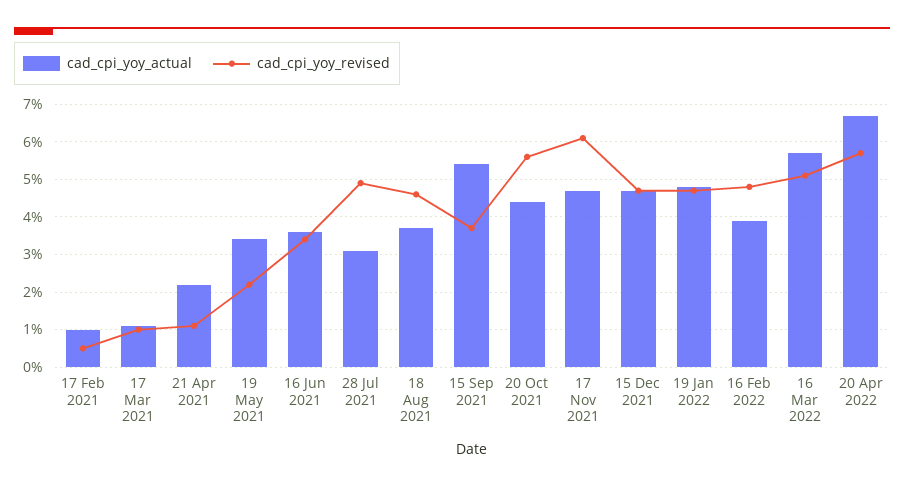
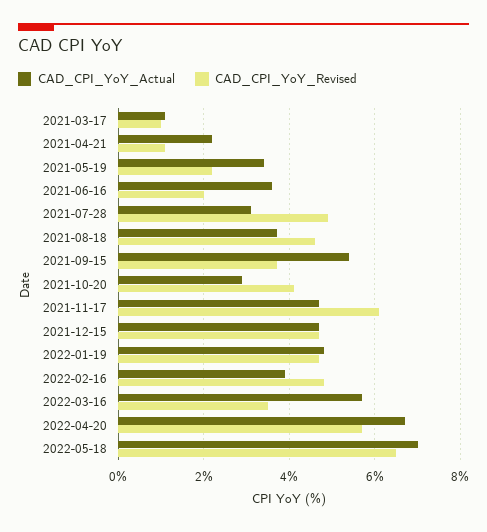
cad_cpi_yoy_actual, 17 Feb 2021: 1 -> none
cad_cpi_yoy_revised, 17 Feb 2021: 0.5 -> none
cad_cpi_yoy_revised, 16 Jun 2021: 3.5 -> 2
cad_cpi_yoy_actual, 20 Oct 2021: 4.5 -> 3
cad_cpi_yoy_revised, 20 Oct 2021: 5.5 -> 4
cad_cpi_yoy_revised, 16 Mar 2022: 5 -> 3.5
cad_cpi_yoy_actual, 2022-05-18: none -> 7
cad_cpi_yoy_revised, 2022-05-18: none -> 6.5

